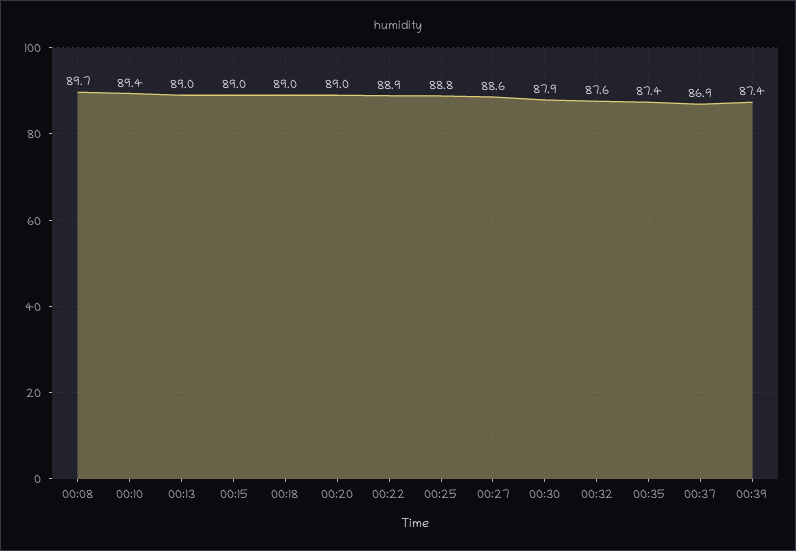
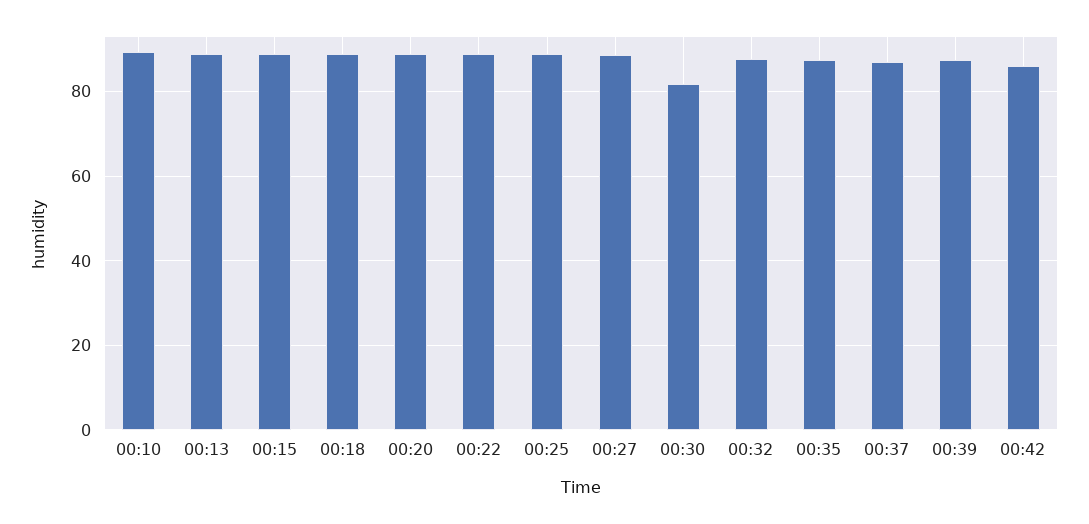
00:08: 89.7 -> none
00:30: 87.9 -> 82
00:42: none -> 86

